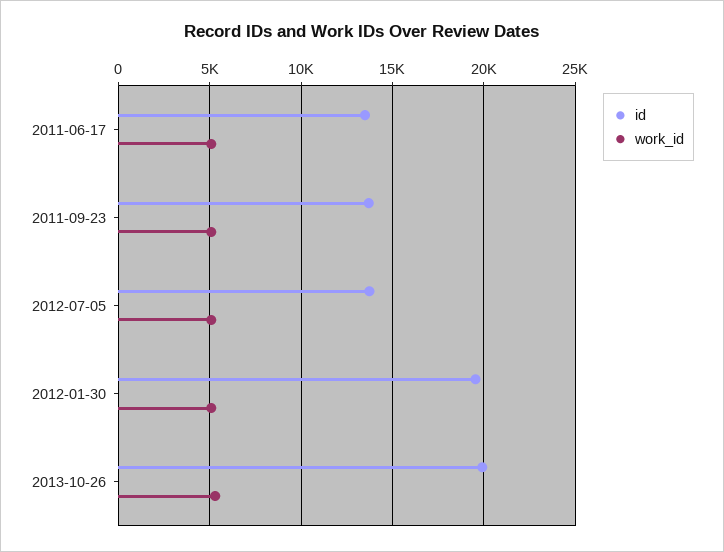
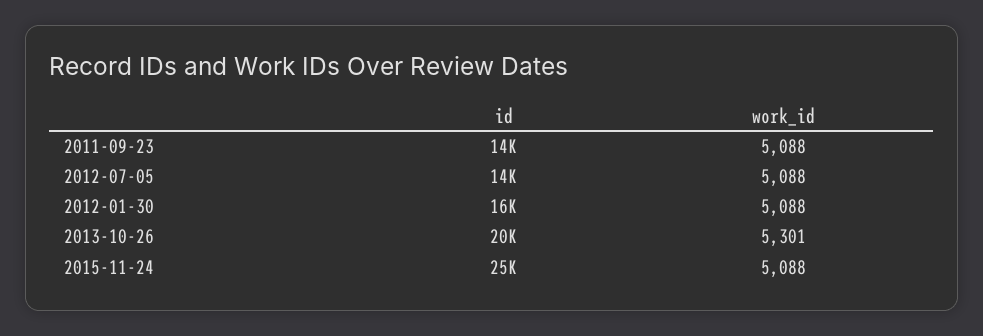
id, 2011-06-17: 13500 -> none
work_id, 2011-06-17: 5000 -> none
id, 2012-01-30: 19500 -> 16000
id, 2015-11-24: none -> 25000
work_id, 2015-11-24: none -> 5088

